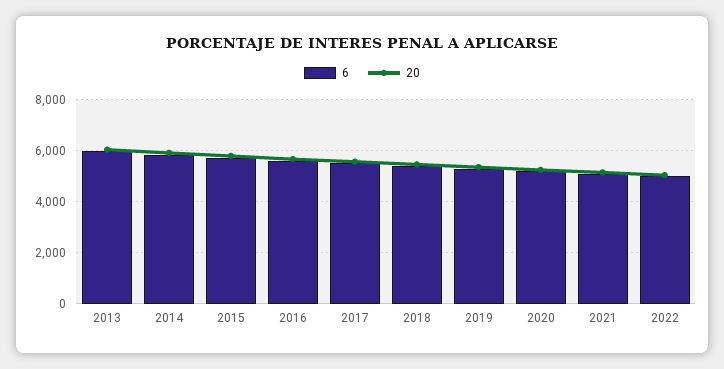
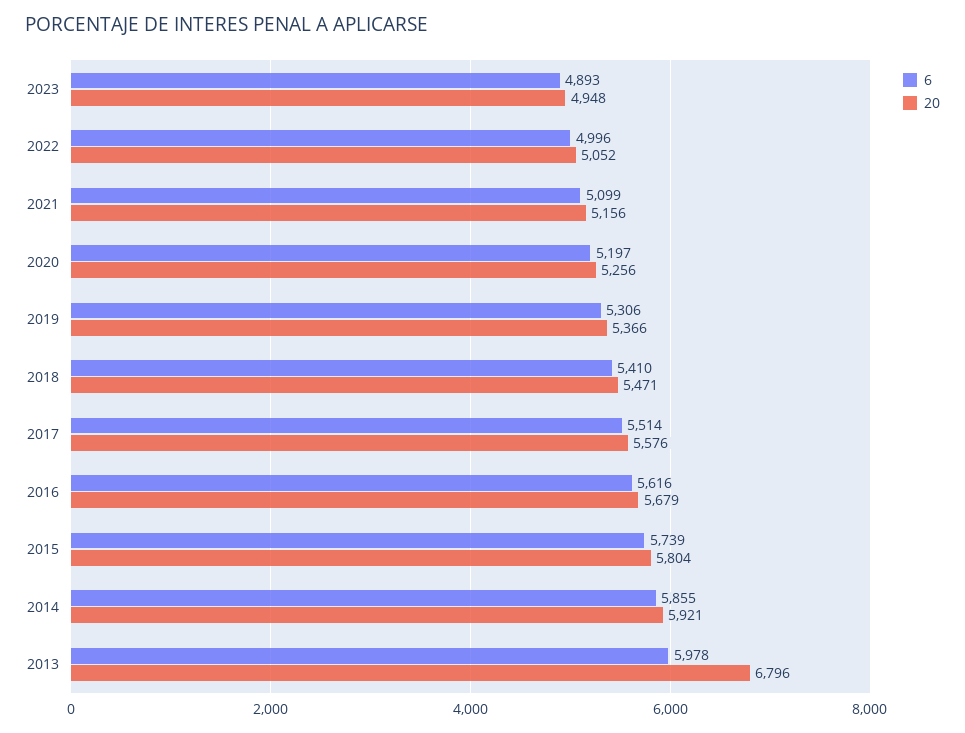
20, 2013: 6000 -> 6796
6, 2023: none -> 4893
20, 2023: none -> 4948

